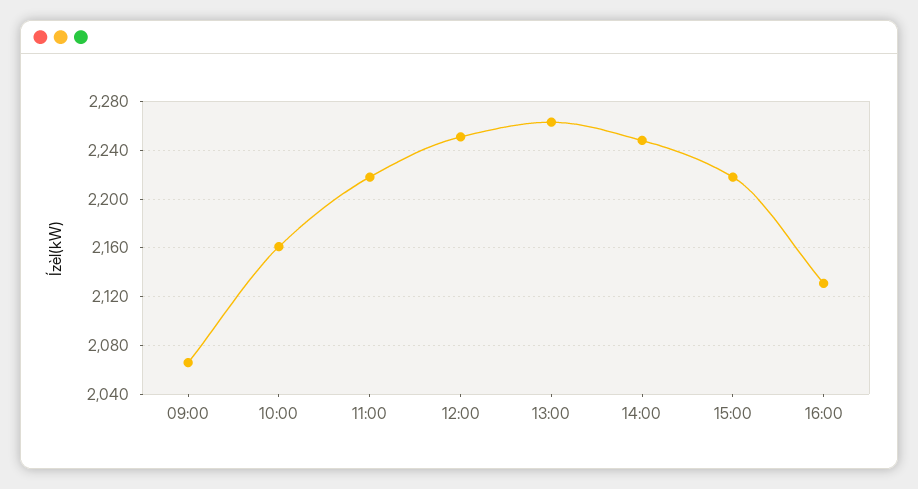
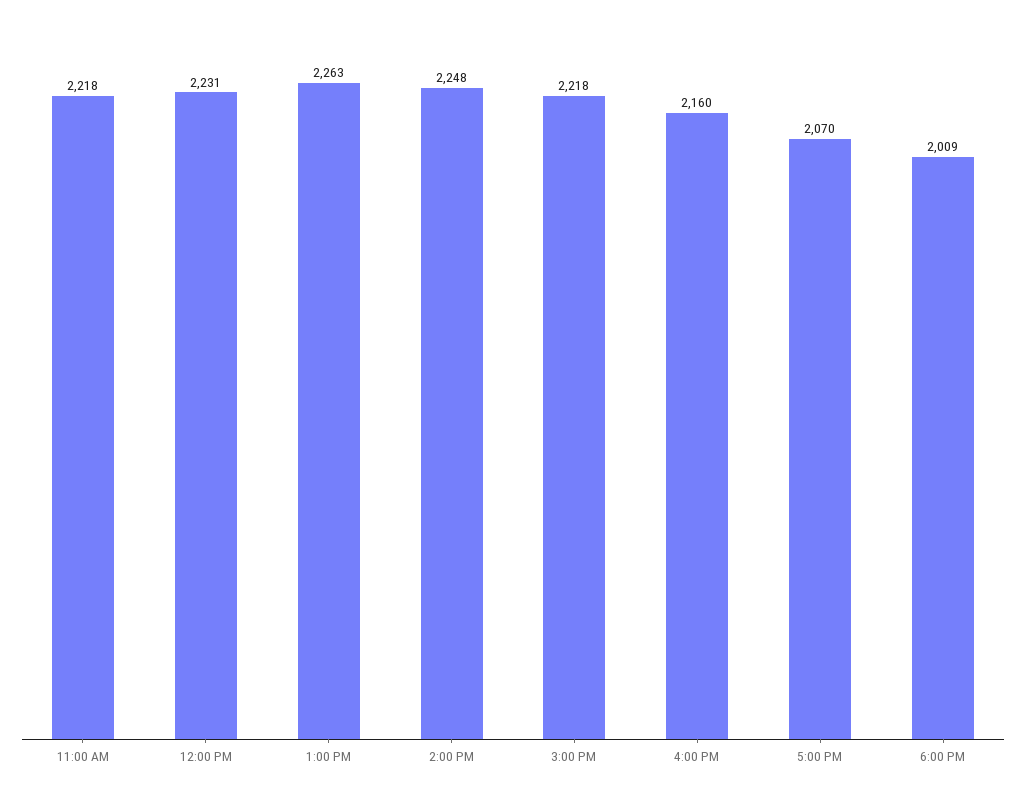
09:00: 2065 -> none
10:00: 2160 -> none
12:00: 2250 -> 2231
16:00: 2130 -> 2160
5:00 PM: none -> 2070
6:00 PM: none -> 2009

